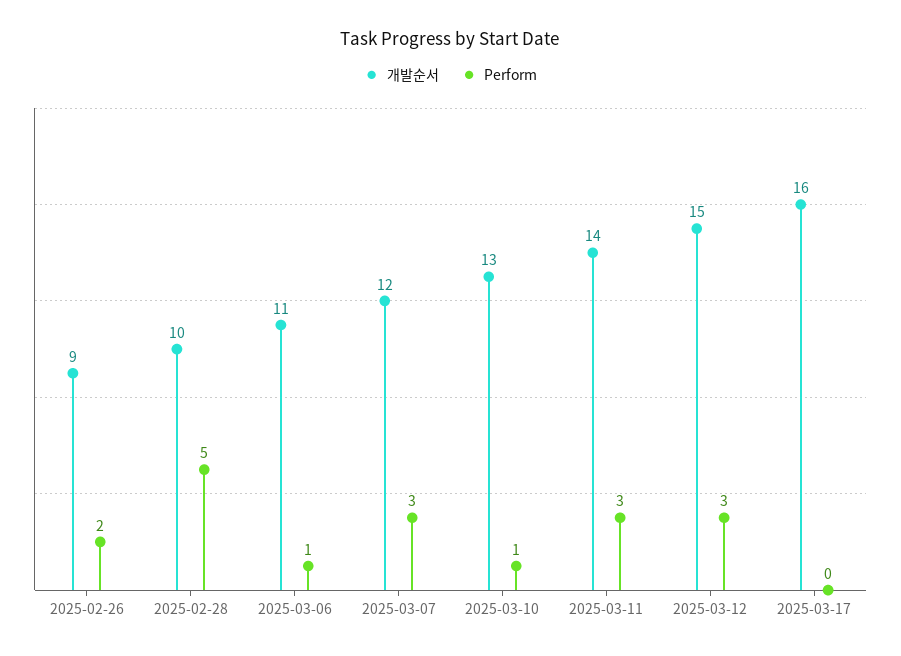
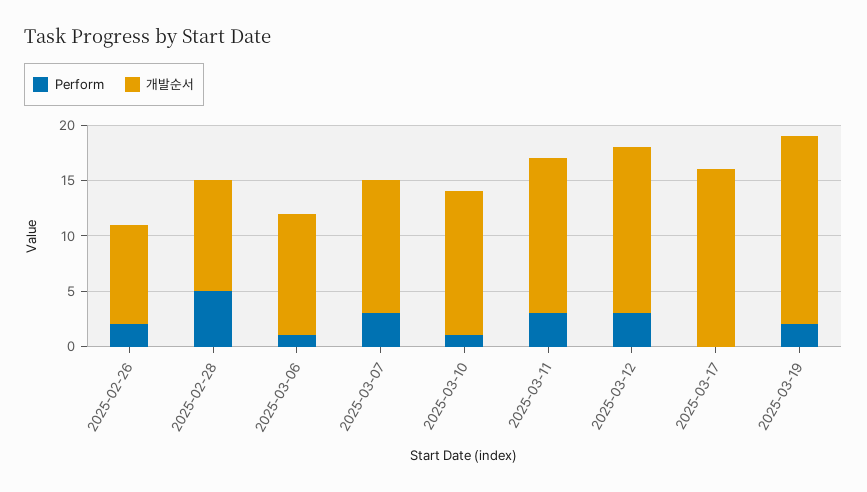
Perform, 2025-03-19: none -> 2
개발순서, 2025-03-19: none -> 17

